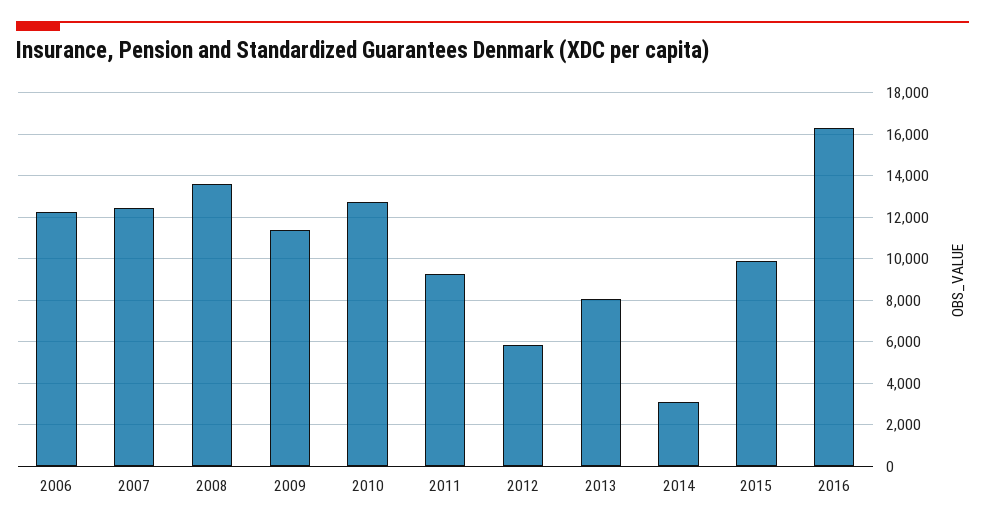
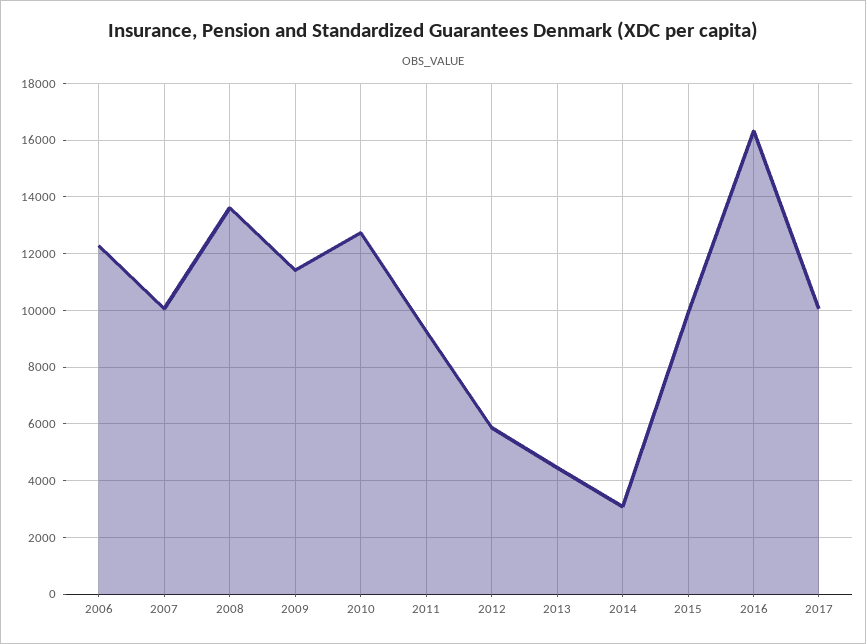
2007: 12500 -> 10000
2013: 8000 -> 4500
2017: none -> 10000

